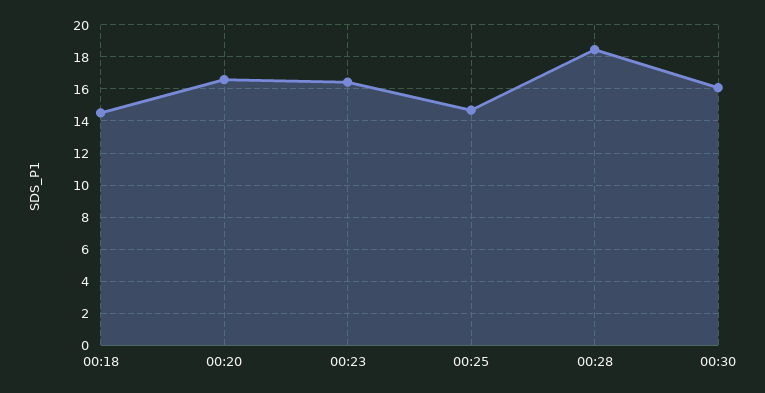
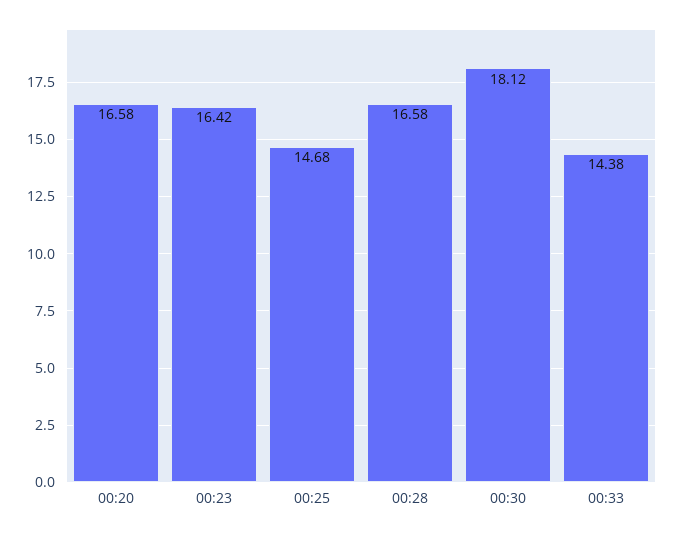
00:18: 14.5 -> none
00:28: 18.5 -> 16.58
00:30: 16 -> 18.12
00:33: none -> 14.38

